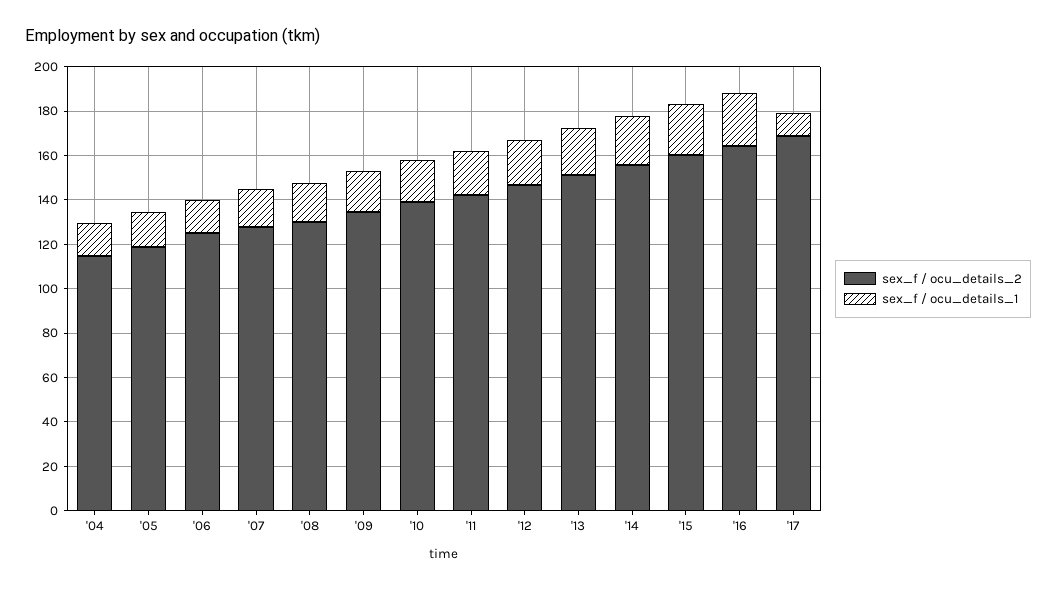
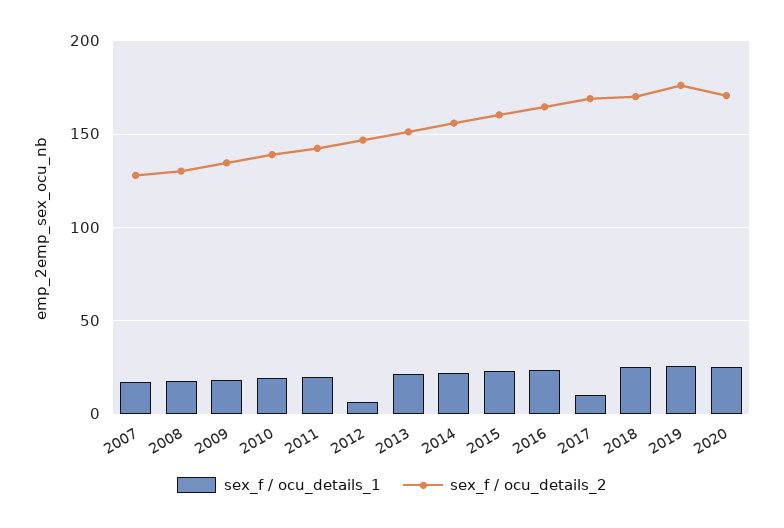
sex_f / ocu_details_2, '04: 115 -> none
sex_f / ocu_details_1, '04: 15 -> none
sex_f / ocu_details_2, '05: 120 -> none
sex_f / ocu_details_1, '05: 15 -> none
sex_f / ocu_details_2, '06: 125 -> none
sex_f / ocu_details_1, '06: 15 -> none
sex_f / ocu_details_1, '12: 20 -> 5
sex_f / ocu_details_1, 2018: none -> 25
sex_f / ocu_details_2, 2018: none -> 170
sex_f / ocu_details_1, 2019: none -> 25
sex_f / ocu_details_2, 2019: none -> 175
sex_f / ocu_details_1, 2020: none -> 25
sex_f / ocu_details_2, 2020: none -> 170

